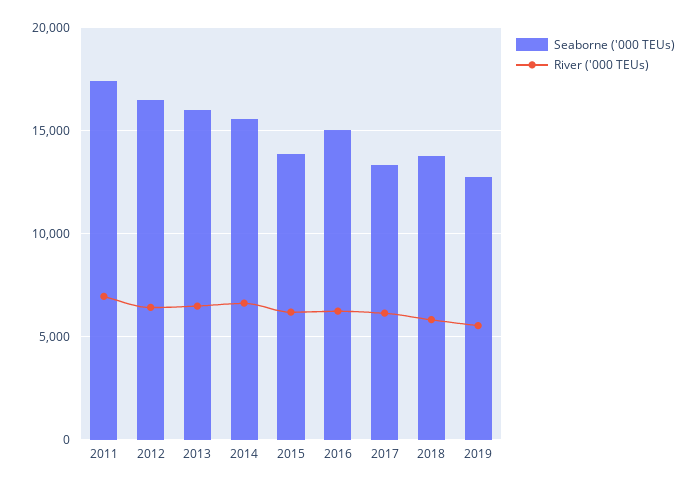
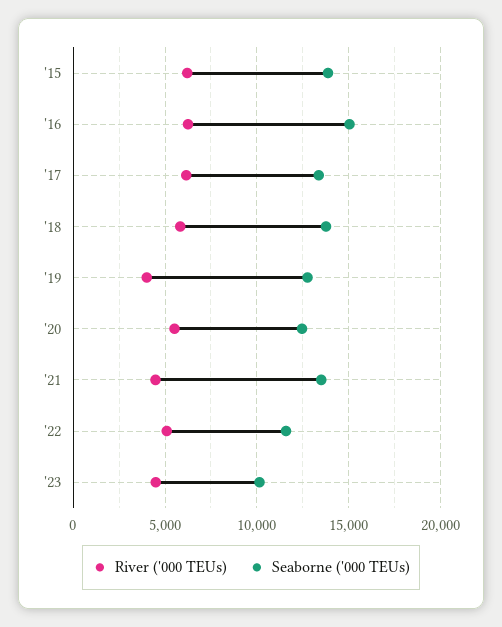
Seaborne ('000 TEUs), 2011: 17500 -> none
River ('000 TEUs), 2011: 7000 -> none
Seaborne ('000 TEUs), 2012: 16500 -> none
River ('000 TEUs), 2012: 6500 -> none
Seaborne ('000 TEUs), 2013: 16000 -> none
River ('000 TEUs), 2013: 6500 -> none
Seaborne ('000 TEUs), 2014: 15500 -> none
River ('000 TEUs), 2014: 6500 -> none
River ('000 TEUs), 2019: 5500 -> 4000
River ('000 TEUs), '20: none -> 5500
Seaborne ('000 TEUs), '20: none -> 12500
River ('000 TEUs), '21: none -> 4500
Seaborne ('000 TEUs), '21: none -> 13500
River ('000 TEUs), '22: none -> 5000
Seaborne ('000 TEUs), '22: none -> 11500
River ('000 TEUs), '23: none -> 4500
Seaborne ('000 TEUs), '23: none -> 10000

